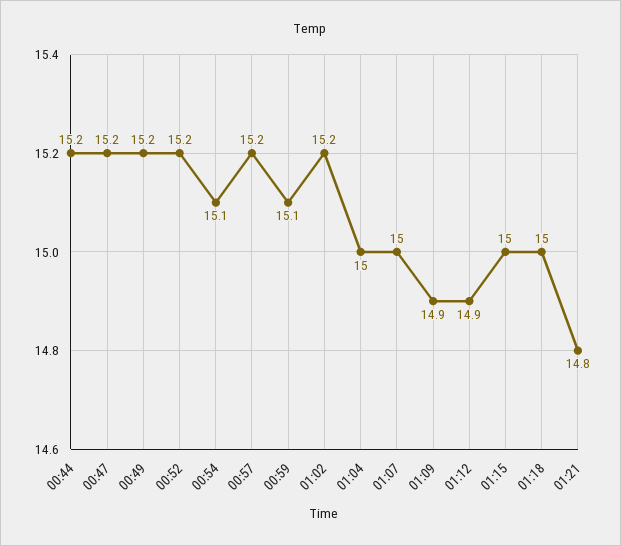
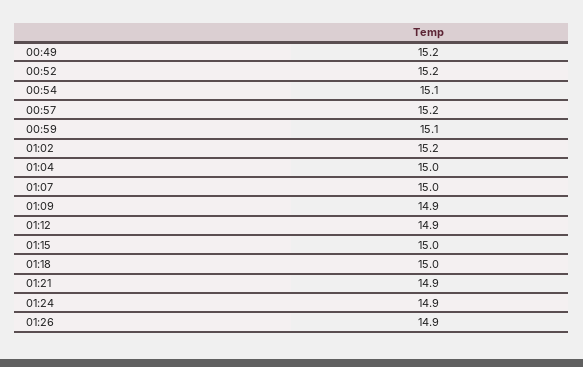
00:44: 15.2 -> none
00:47: 15.2 -> none
01:21: 14.8 -> 14.9
01:24: none -> 14.9
01:26: none -> 14.9

